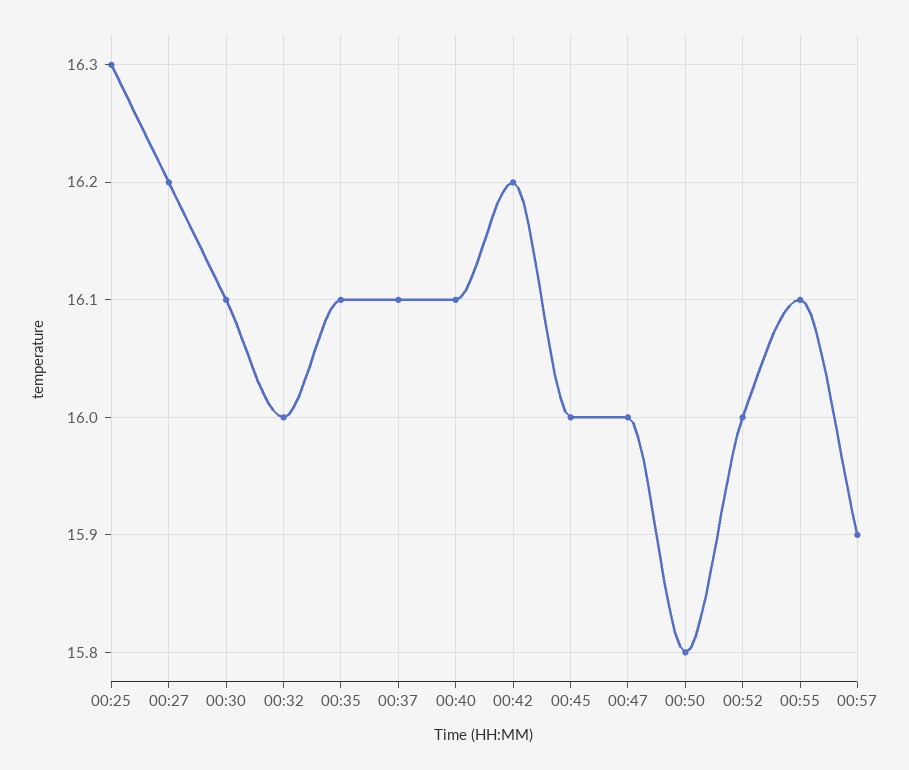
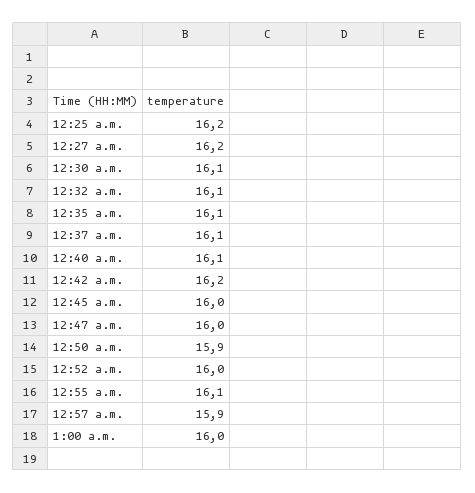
00:25: 16.3 -> 16.2
00:32: 16 -> 16.1
00:50: 15.8 -> 15.9
1:00 a.m.: none -> 16

